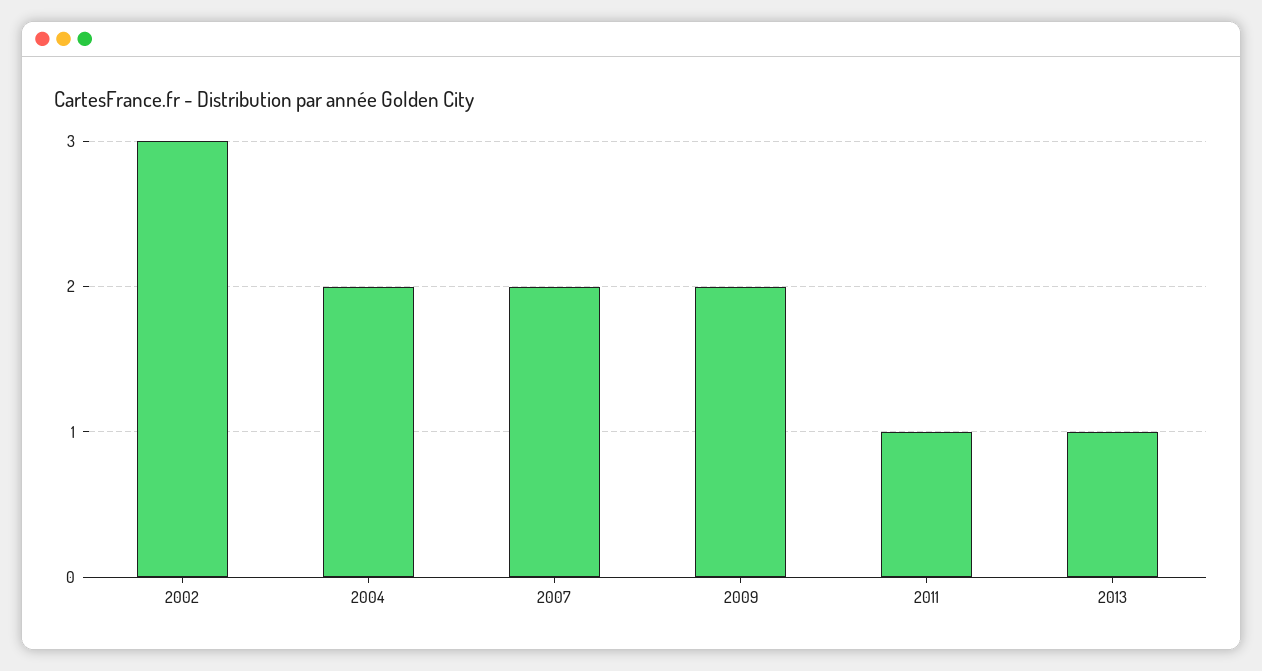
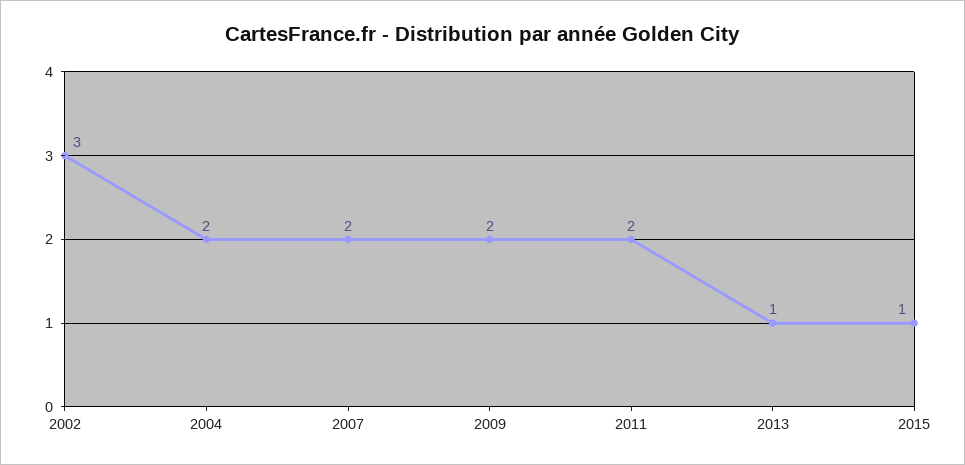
2011: 1 -> 2
2015: none -> 1

